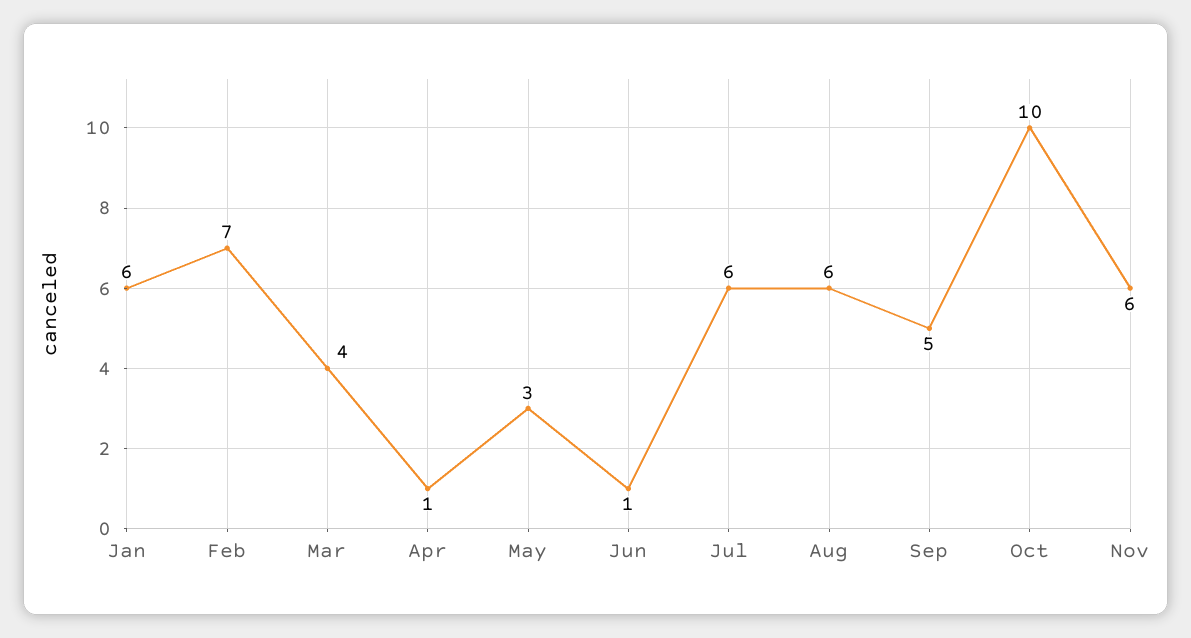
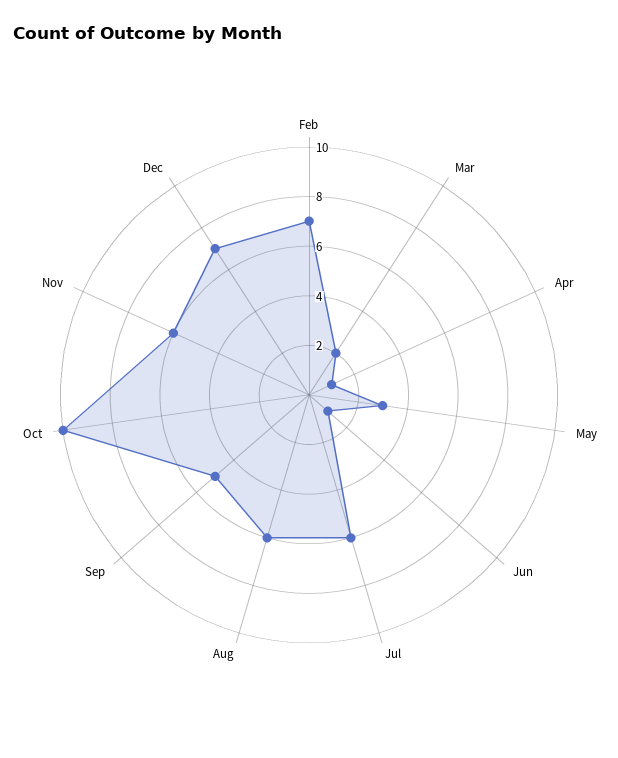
Jan: 6 -> none
Mar: 4 -> 2
Dec: none -> 7

